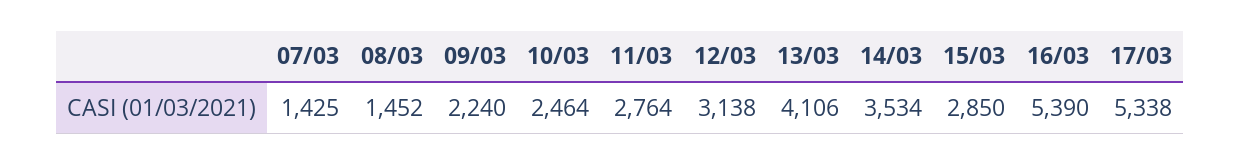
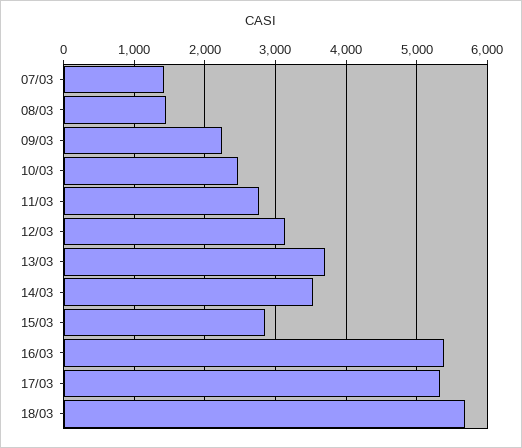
13/03: 4106 -> 3700
18/03: none -> 5700

